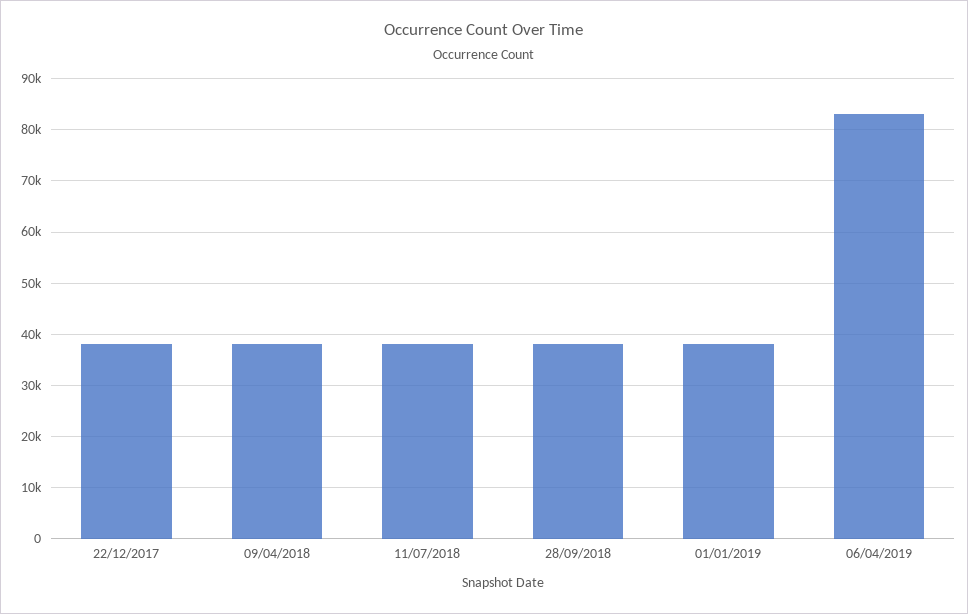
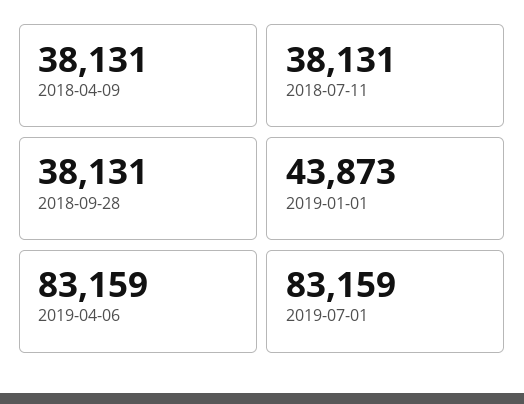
22/12/2017: 38000 -> none
01/01/2019: 38000 -> 43873
2019-07-01: none -> 83159

